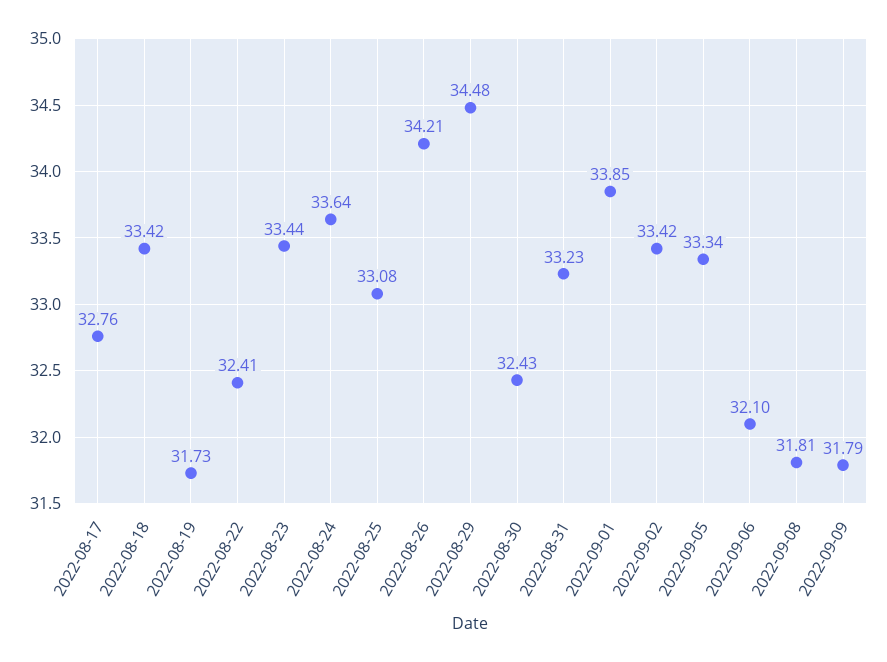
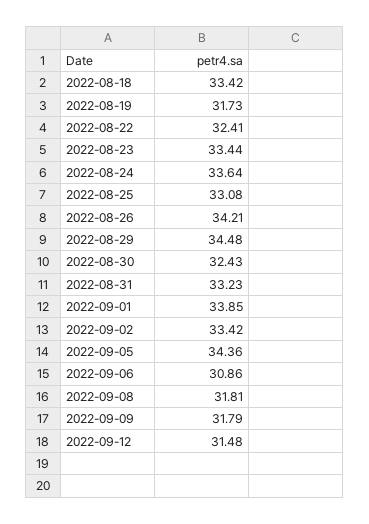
2022-08-17: 32.76 -> none
2022-09-05: 33.34 -> 34.36
2022-09-06: 32.1 -> 30.86
2022-09-12: none -> 31.48

